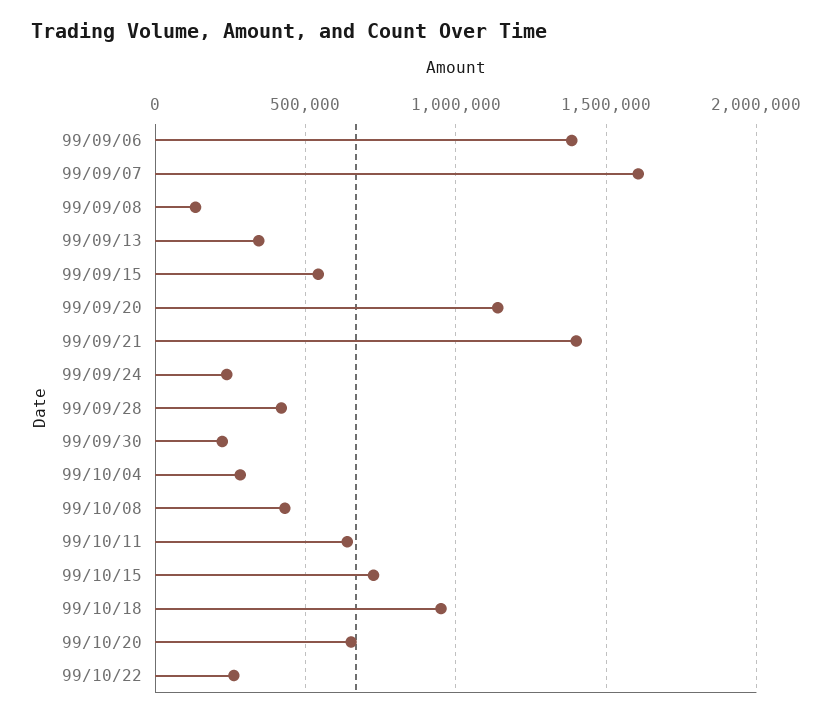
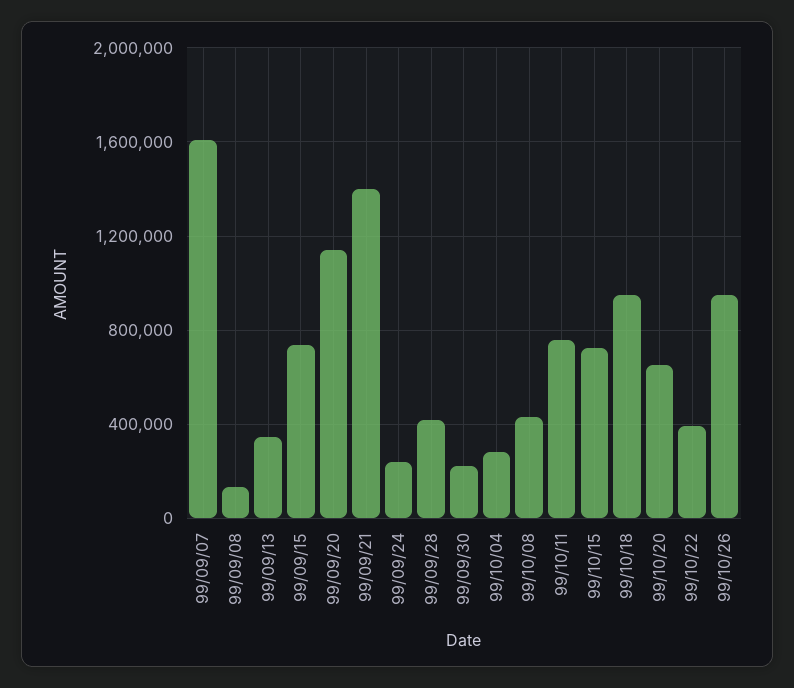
99/09/06: 1400000 -> none
99/09/15: 550000 -> 750000
99/10/11: 650000 -> 750000
99/10/22: 250000 -> 400000
99/10/26: none -> 950000

